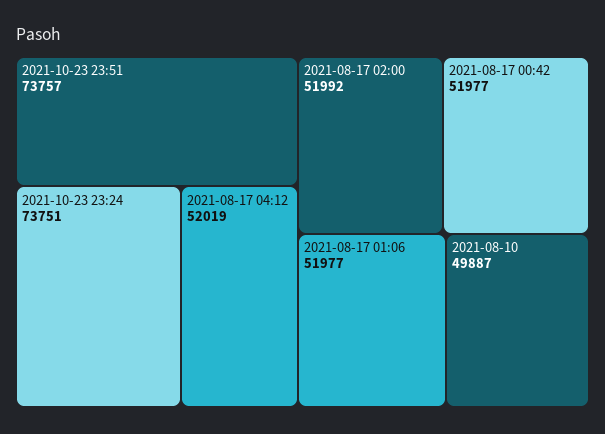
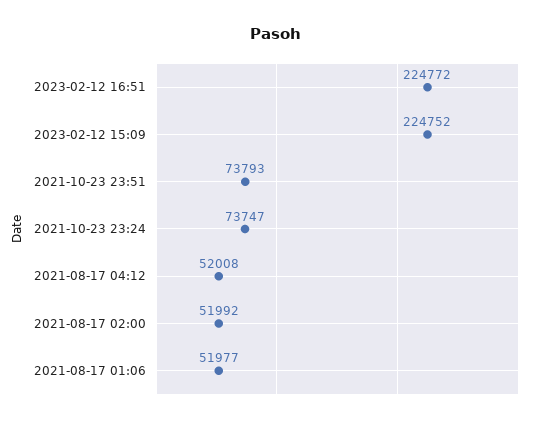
2021-10-23 23:51: 73757 -> 73793
2021-10-23 23:24: 73751 -> 73747
2021-08-17 04:12: 52019 -> 52008
2021-08-17 00:42: 51977 -> none
2021-08-10: 49887 -> none
2023-02-12 16:51: none -> 224772
2023-02-12 15:09: none -> 224752

